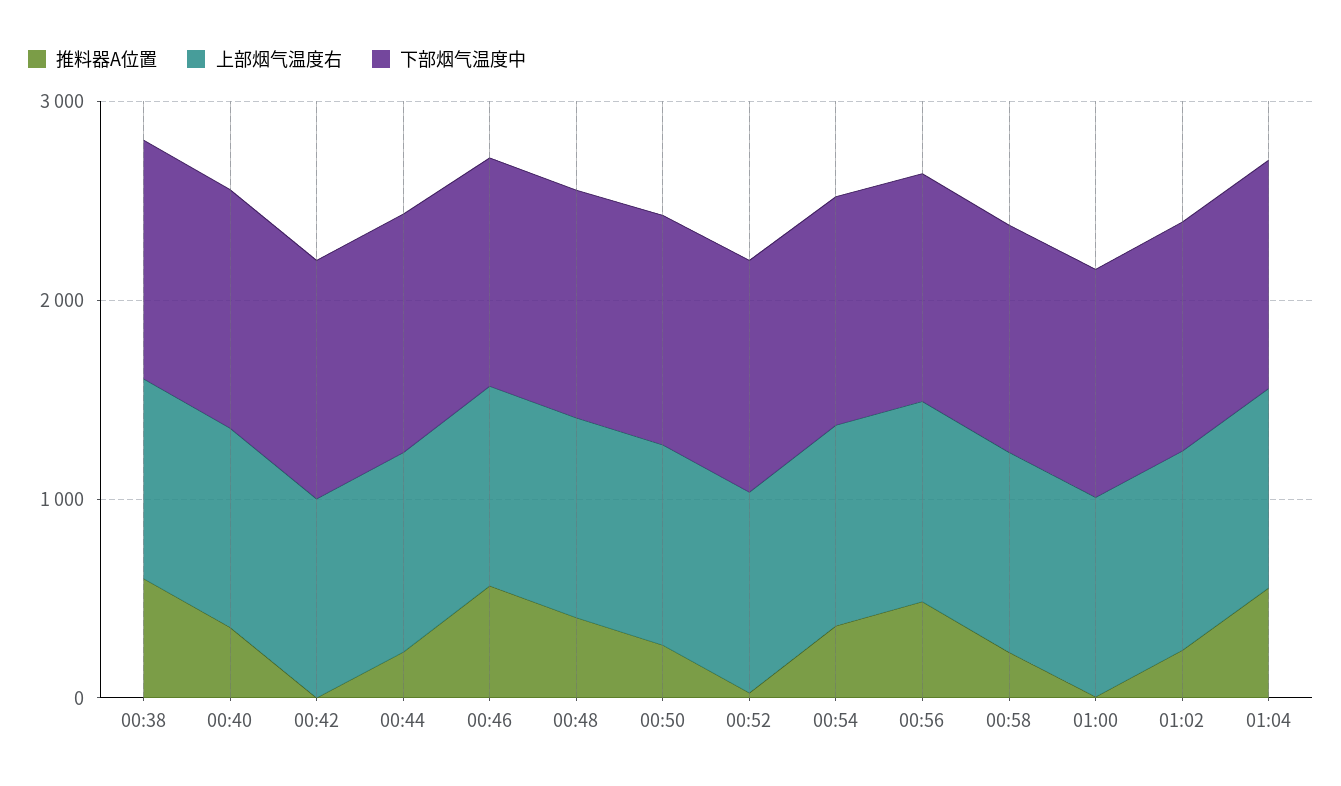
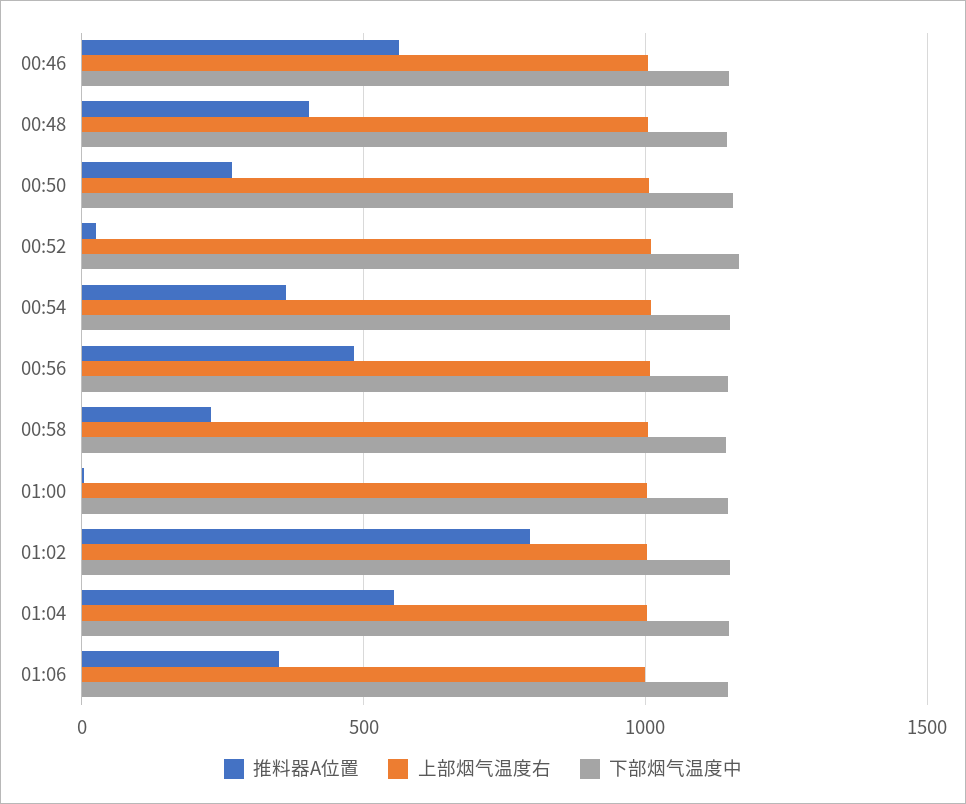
推料器A位置, 00:38: 600 -> none
上部烟气温度右, 00:38: 1000 -> none
下部烟气温度中, 00:38: 1200 -> none
推料器A位置, 00:40: 400 -> none
上部烟气温度右, 00:40: 1000 -> none
下部烟气温度中, 00:40: 1200 -> none
推料器A位置, 00:42: 0 -> none
上部烟气温度右, 00:42: 1000 -> none
下部烟气温度中, 00:42: 1200 -> none
推料器A位置, 00:44: 200 -> none
上部烟气温度右, 00:44: 1000 -> none
下部烟气温度中, 00:44: 1200 -> none
推料器A位置, 01:02: 200 -> 800
推料器A位置, 01:06: none -> 350
上部烟气温度右, 01:06: none -> 1000
下部烟气温度中, 01:06: none -> 1150

